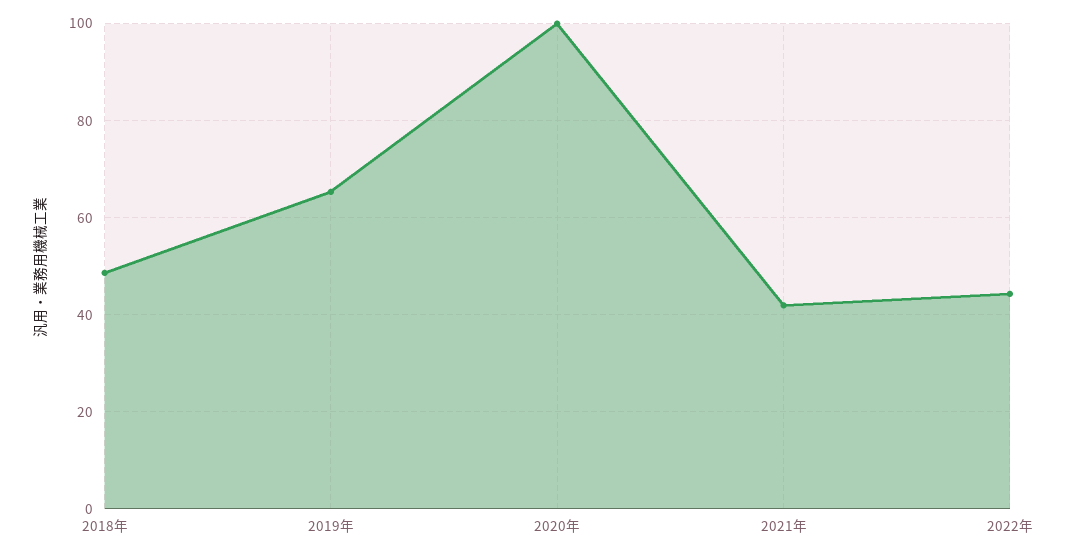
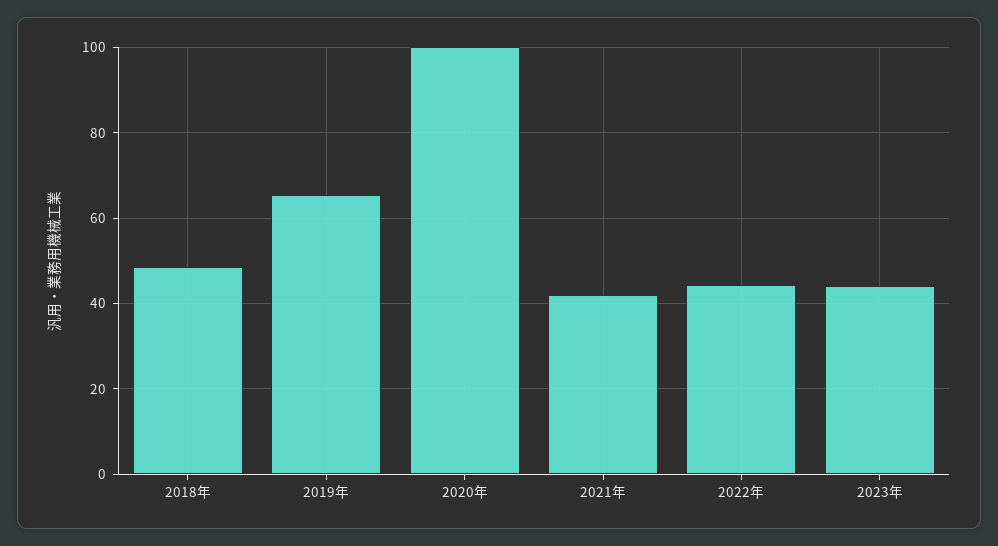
2023年: none -> 44

